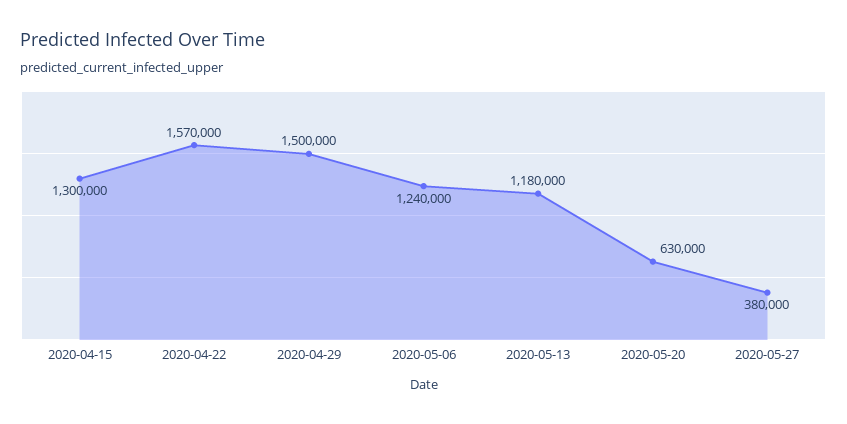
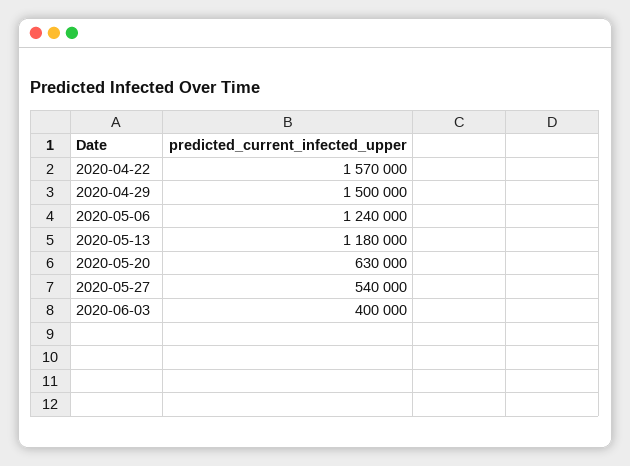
2020-04-15: 1300000 -> none
2020-05-27: 380000 -> 540000
2020-06-03: none -> 400000

